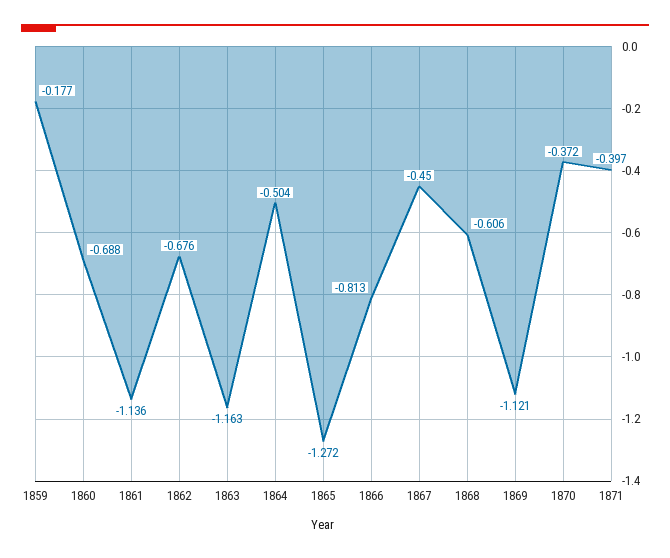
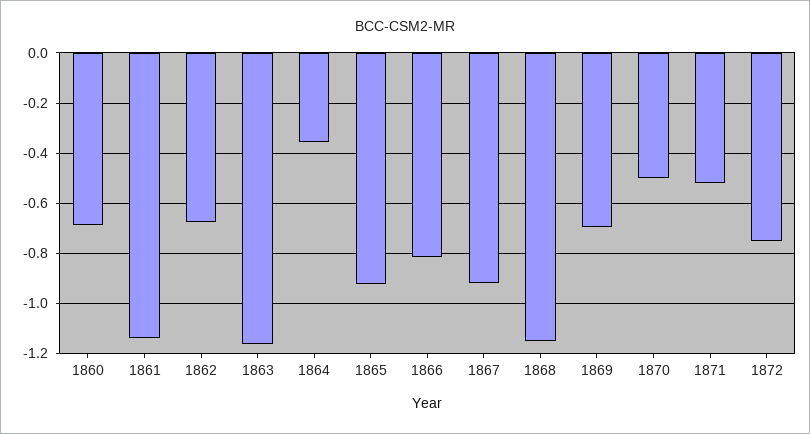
1859: -0.177 -> none
1864: -0.504 -> -0.35
1865: -1.272 -> -0.925
1867: -0.45 -> -0.925
1868: -0.606 -> -1.15
1869: -1.121 -> -0.7
1870: -0.372 -> -0.5
1871: -0.397 -> -0.525
1872: none -> -0.75

